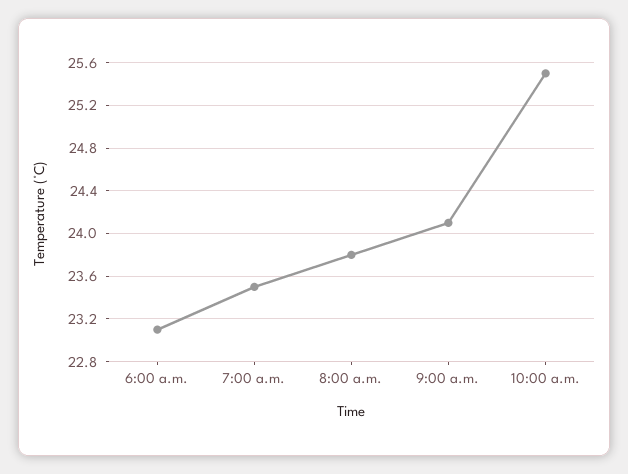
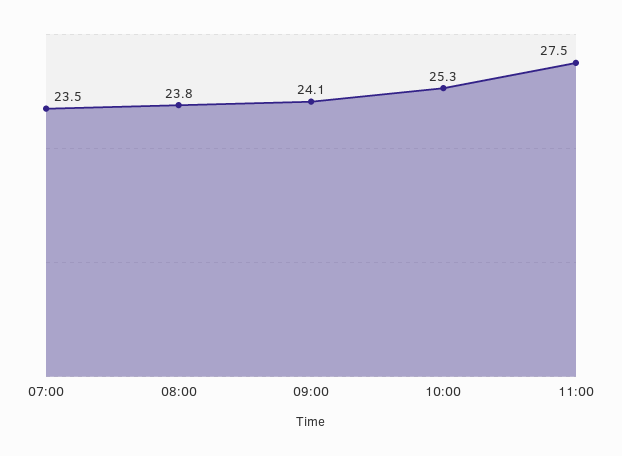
6:00 a.m.: 23.1 -> none
10:00 a.m.: 25.5 -> 25.3
11:00: none -> 27.5

